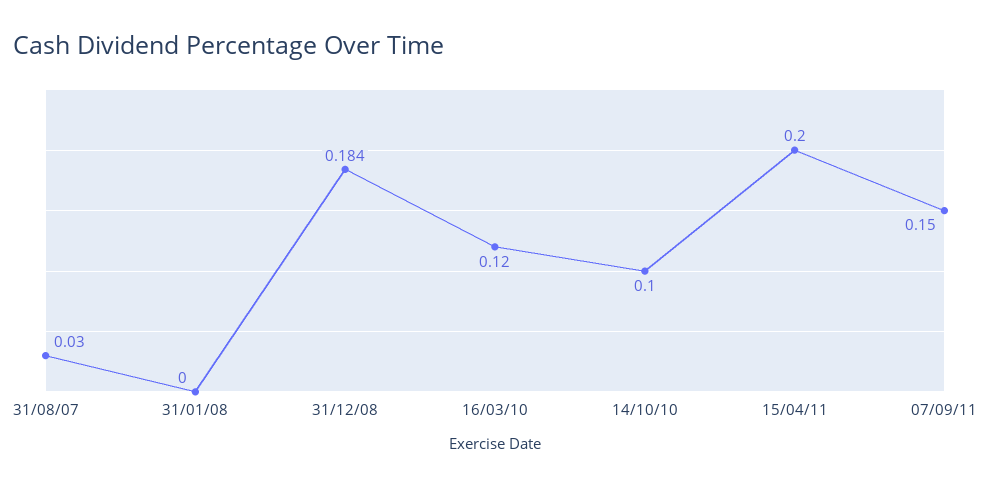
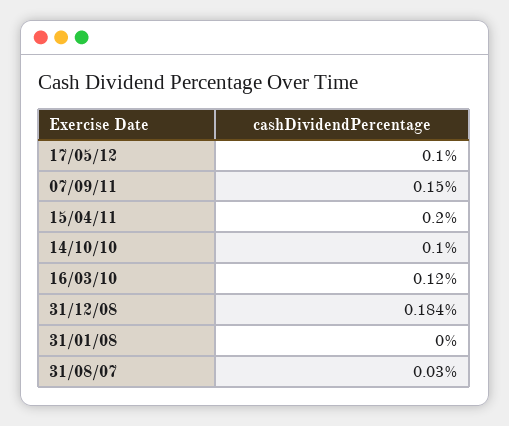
17/05/12: none -> 0.1

